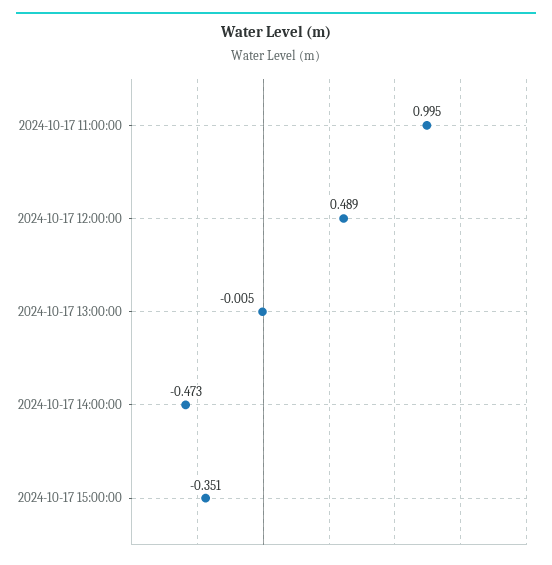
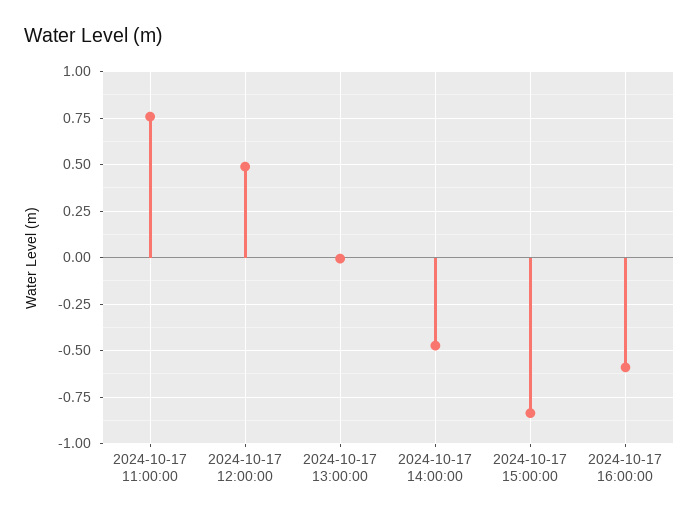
2024-10-17 11:00:00: 0.995 -> 0.75
2024-10-17 15:00:00: -0.351 -> -0.85
2024-10-17 16:00:00: none -> -0.6

